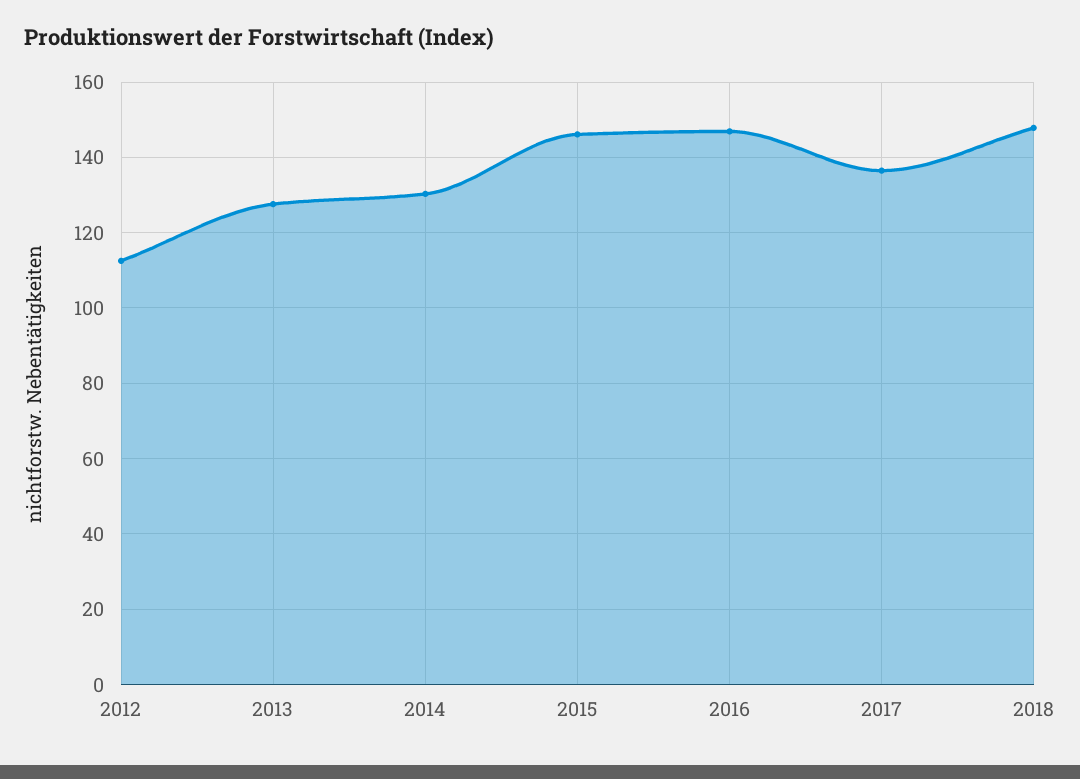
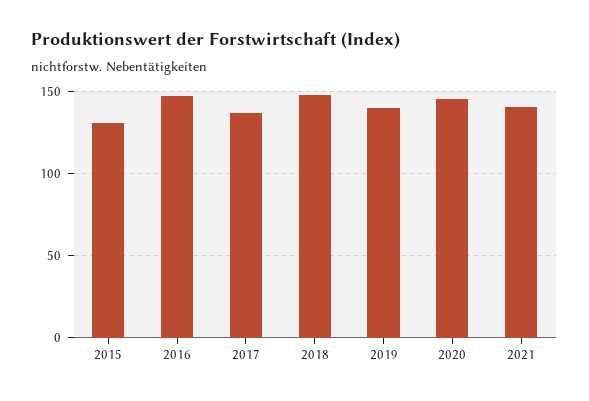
2012: 112 -> none
2013: 128 -> none
2014: 130 -> none
2015: 146 -> 130
2019: none -> 140
2020: none -> 145
2021: none -> 140

